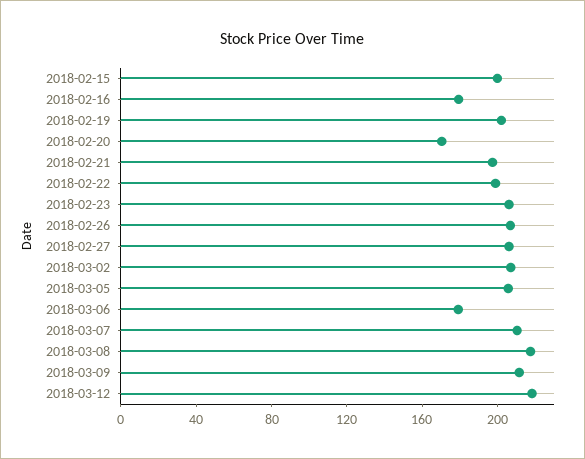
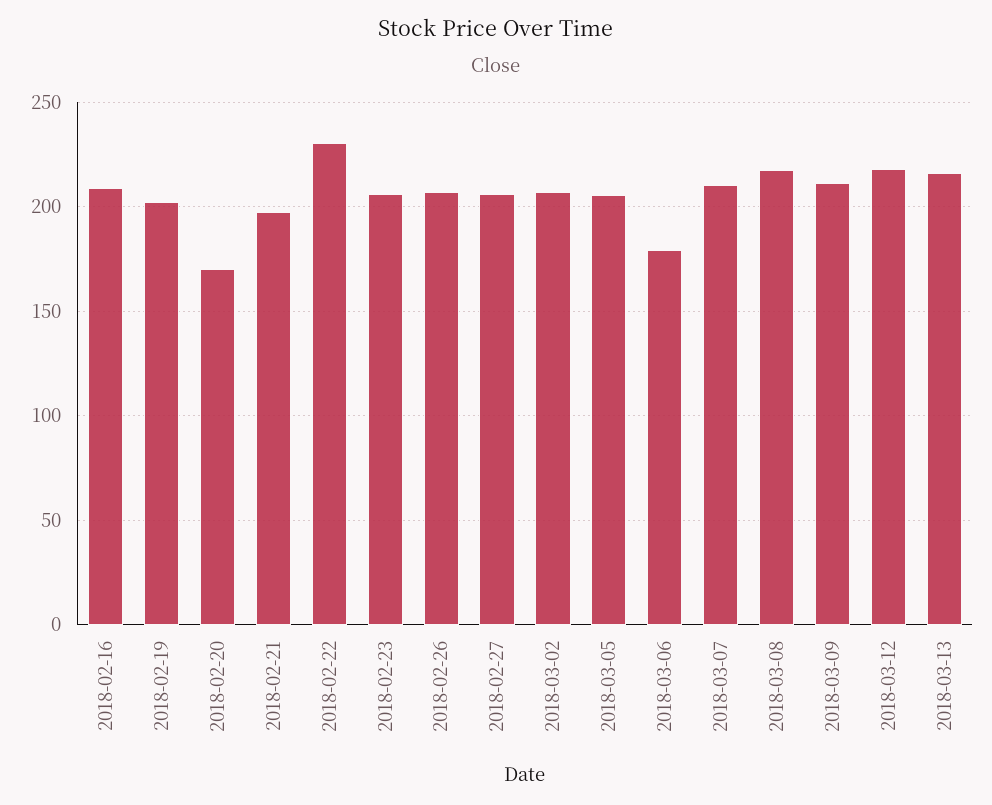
2018-02-15: 200 -> none
2018-02-16: 180 -> 210
2018-02-22: 200 -> 230
2018-03-13: none -> 215

